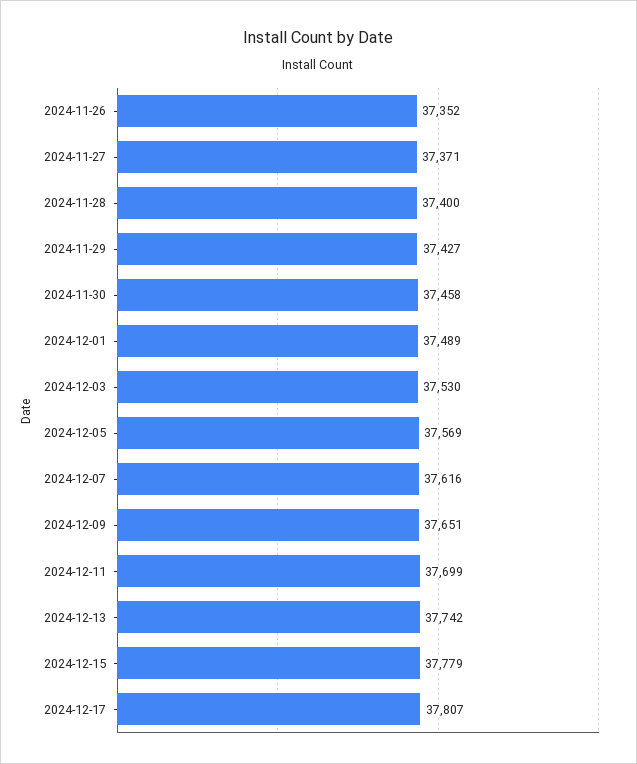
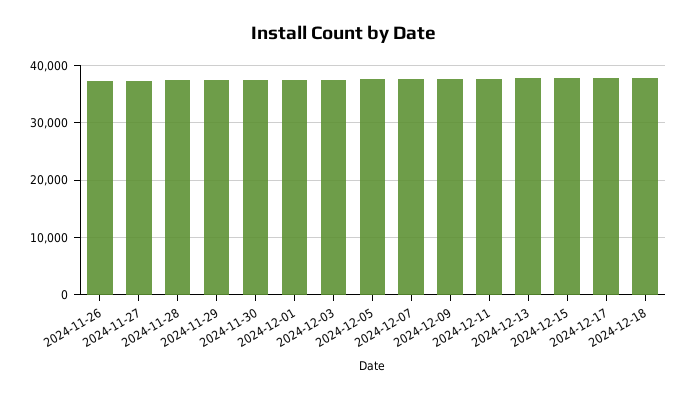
2024-12-18: none -> 38000

